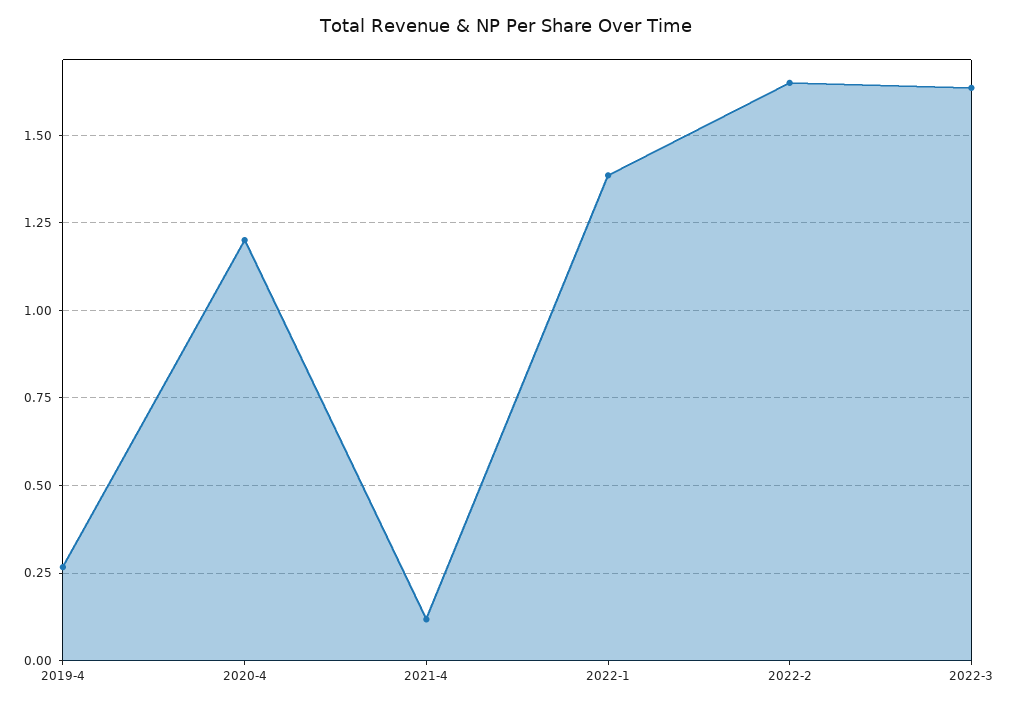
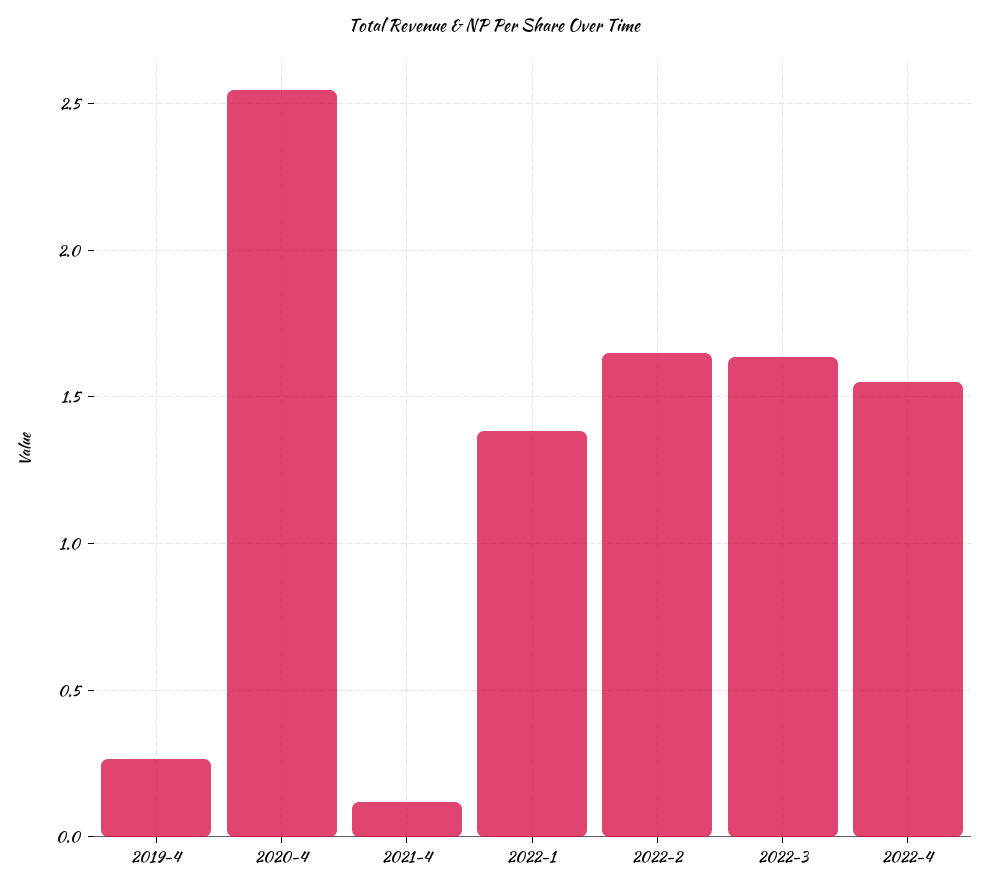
2020-4: 1.2 -> 2.55
2022-4: none -> 1.55

